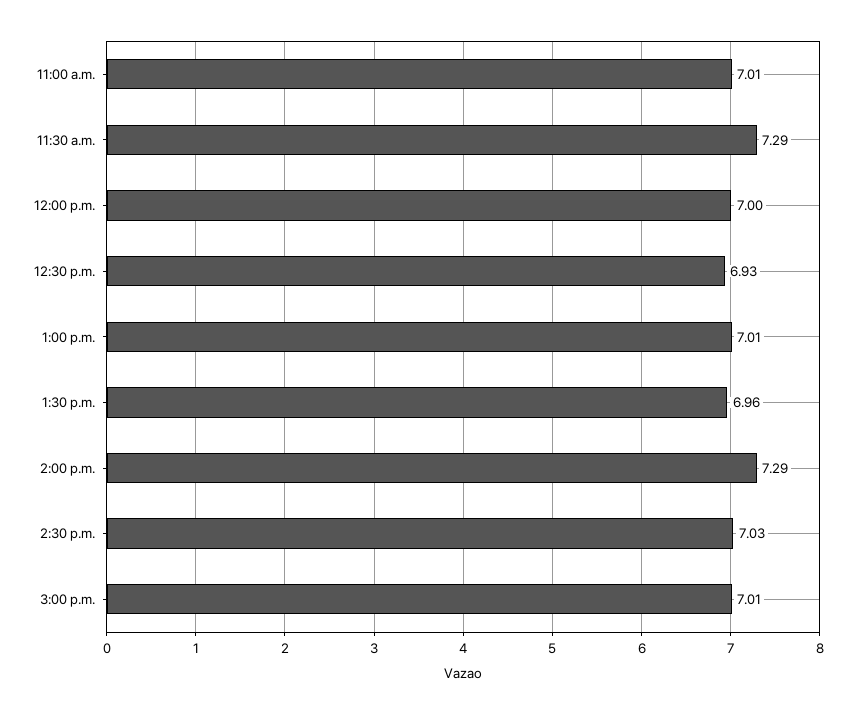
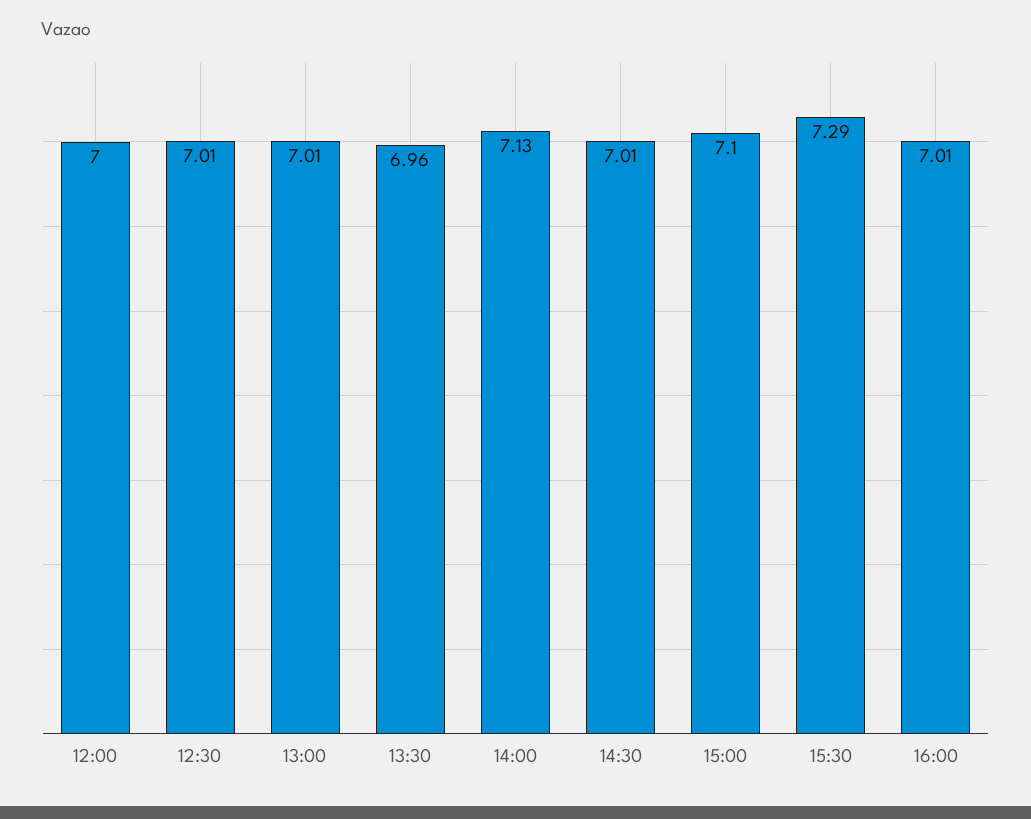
11:00 a.m.: 7.01 -> none
11:30 a.m.: 7.29 -> none
12:30 p.m.: 6.93 -> 7.01
2:00 p.m.: 7.29 -> 7.13
2:30 p.m.: 7.03 -> 7.01
3:00 p.m.: 7.01 -> 7.1
15:30: none -> 7.29
16:00: none -> 7.01

